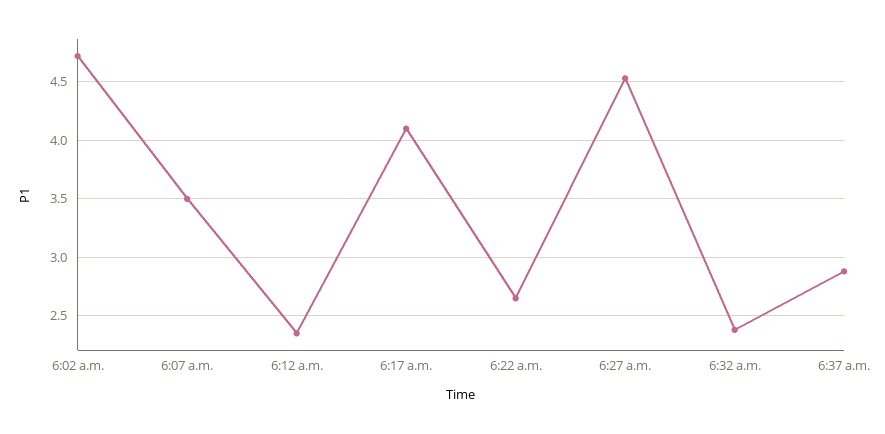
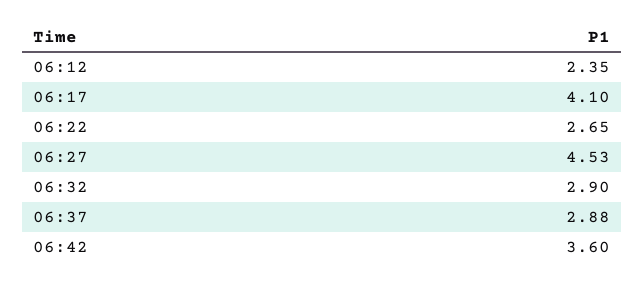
6:02 a.m.: 4.7 -> none
6:07 a.m.: 3.5 -> none
6:32 a.m.: 2.4 -> 2.9
06:42: none -> 3.6

